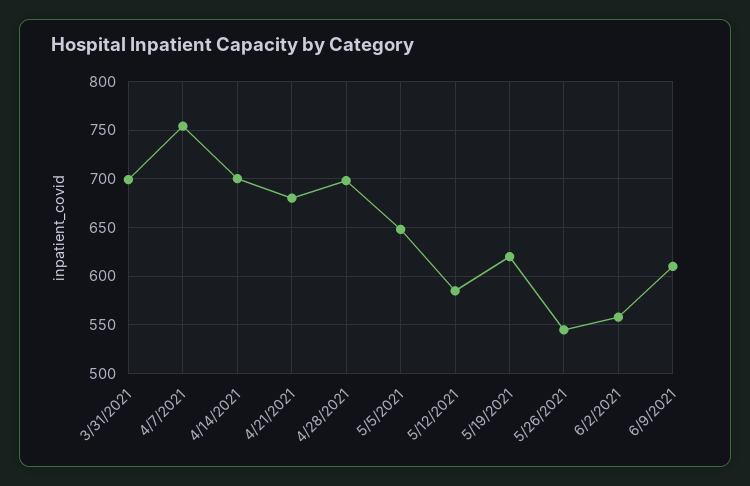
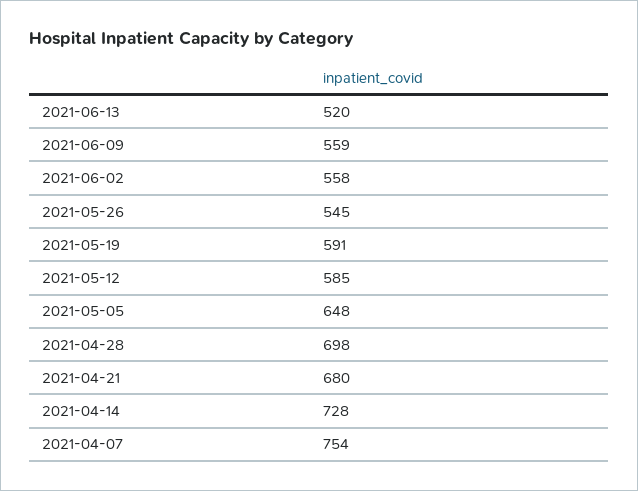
3/31/2021: 700 -> none
4/14/2021: 700 -> 728
5/19/2021: 620 -> 591
6/9/2021: 610 -> 559
2021-06-13: none -> 520

